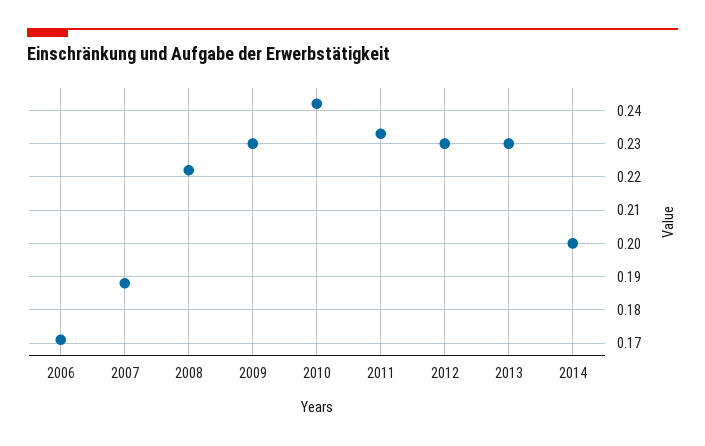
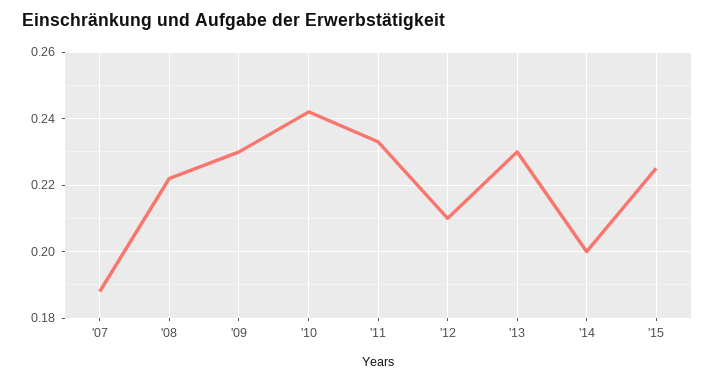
2006: 0.17 -> none
2012: 0.23 -> 0.21
'15: none -> 0.225

